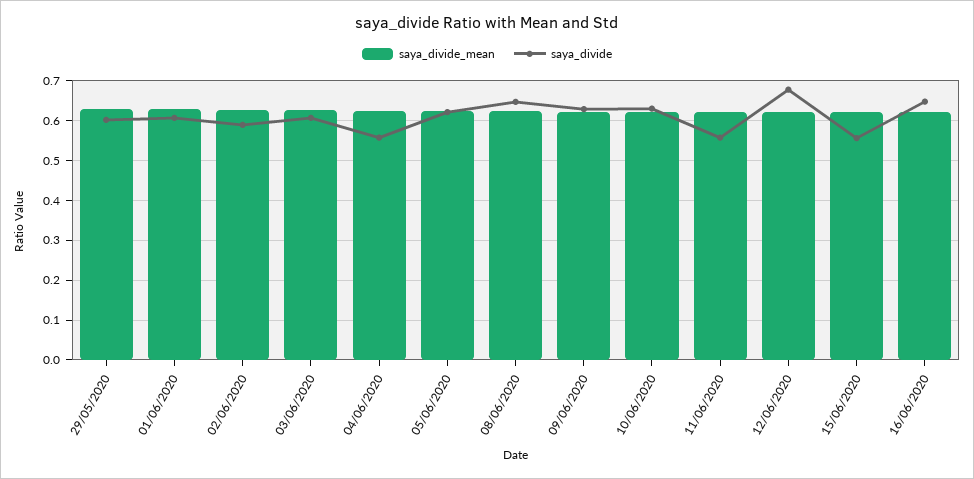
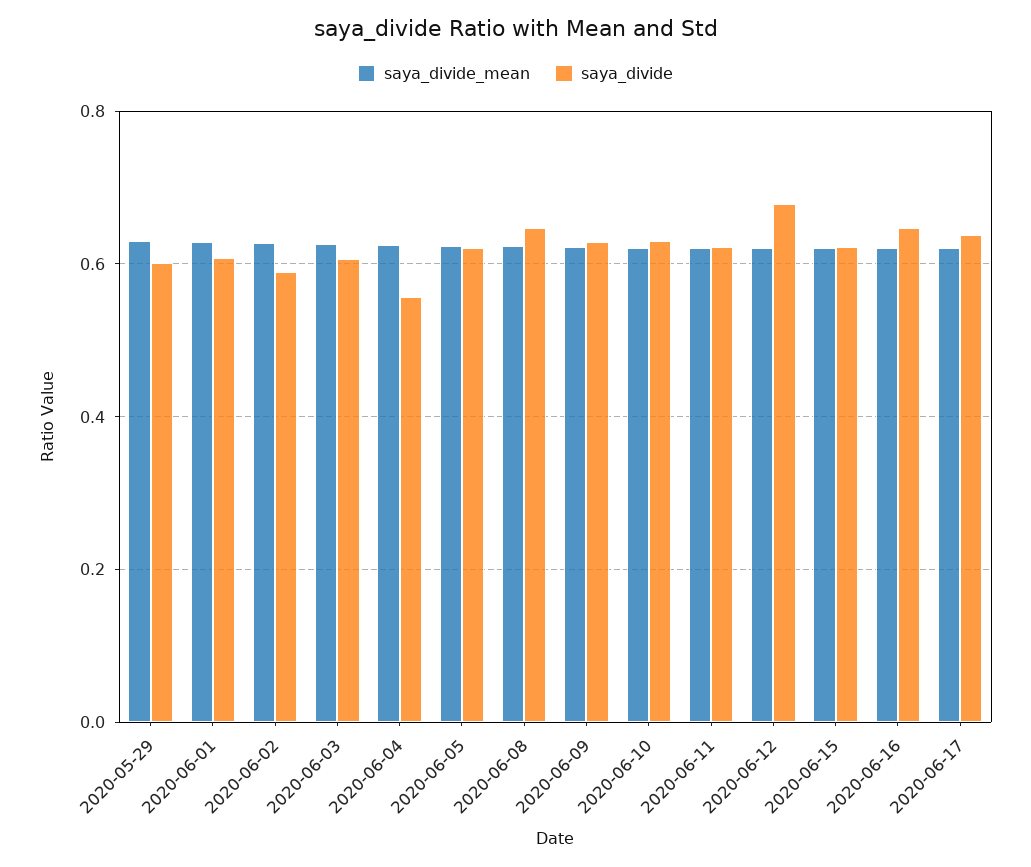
saya_divide, 11/06/2020: 0.56 -> 0.62
saya_divide, 15/06/2020: 0.56 -> 0.62
saya_divide_mean, 2020-06-17: none -> 0.62
saya_divide, 2020-06-17: none -> 0.64

